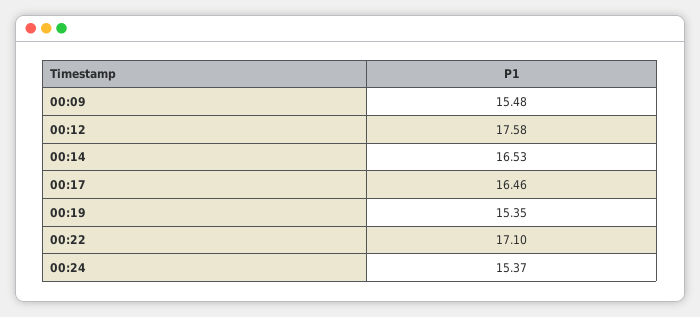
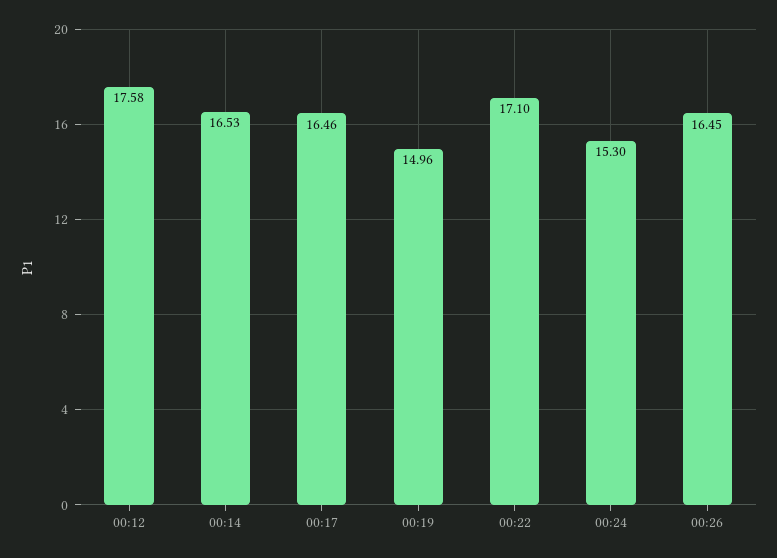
00:09: 15.48 -> none
00:19: 15.35 -> 14.96
00:24: 15.37 -> 15.3
00:26: none -> 16.45

